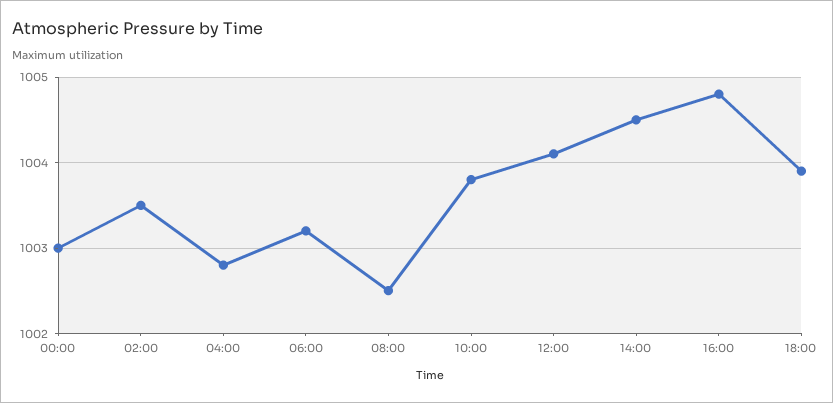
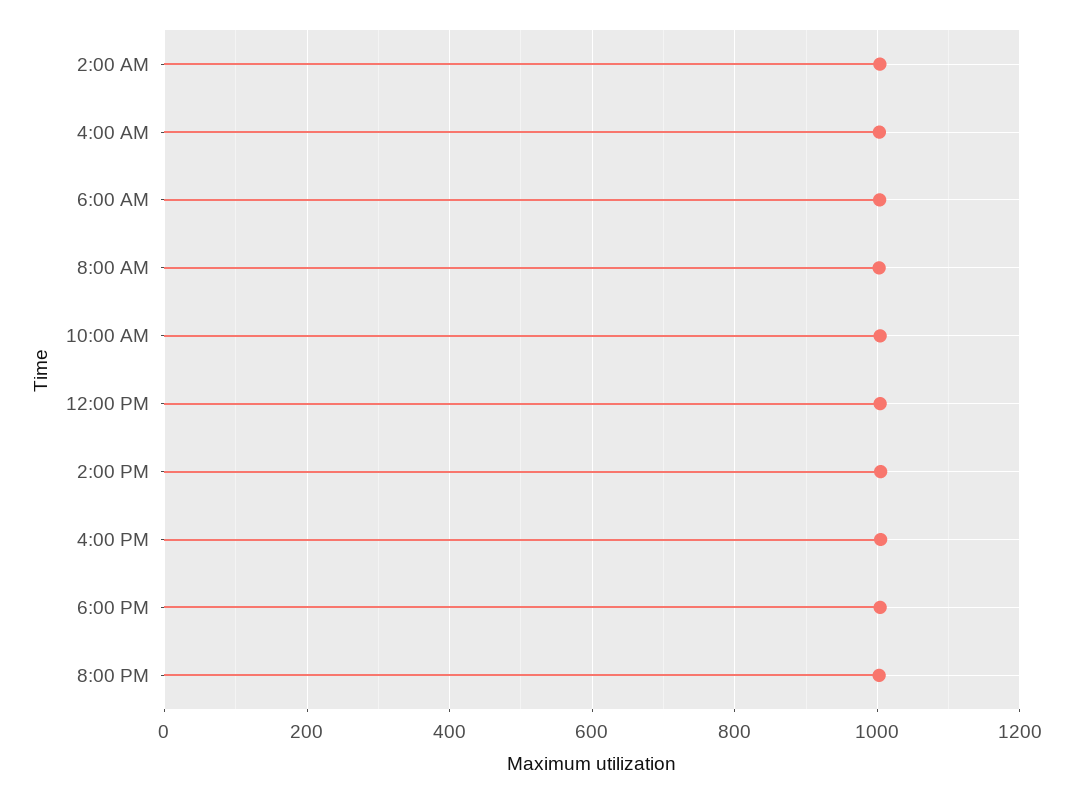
00:00: 1003 -> none
8:00 PM: none -> 1000

